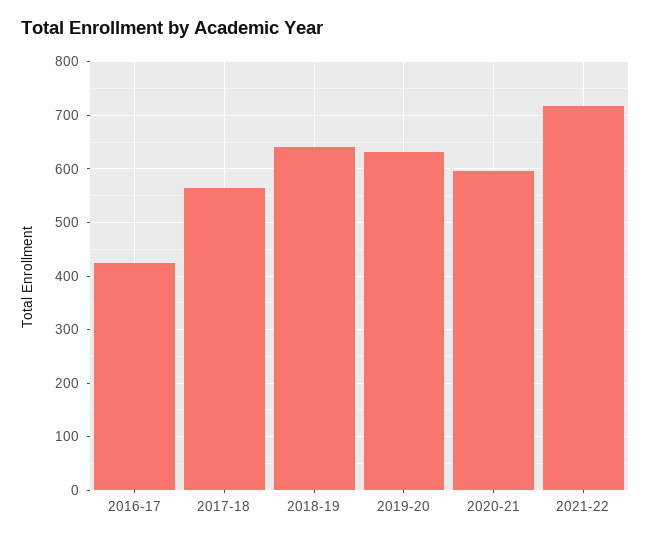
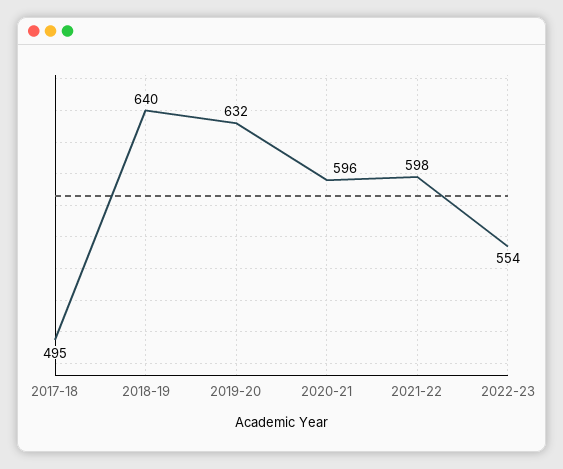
2016-17: 420 -> none
2017-18: 560 -> 495
2021-22: 720 -> 598
2022-23: none -> 554

